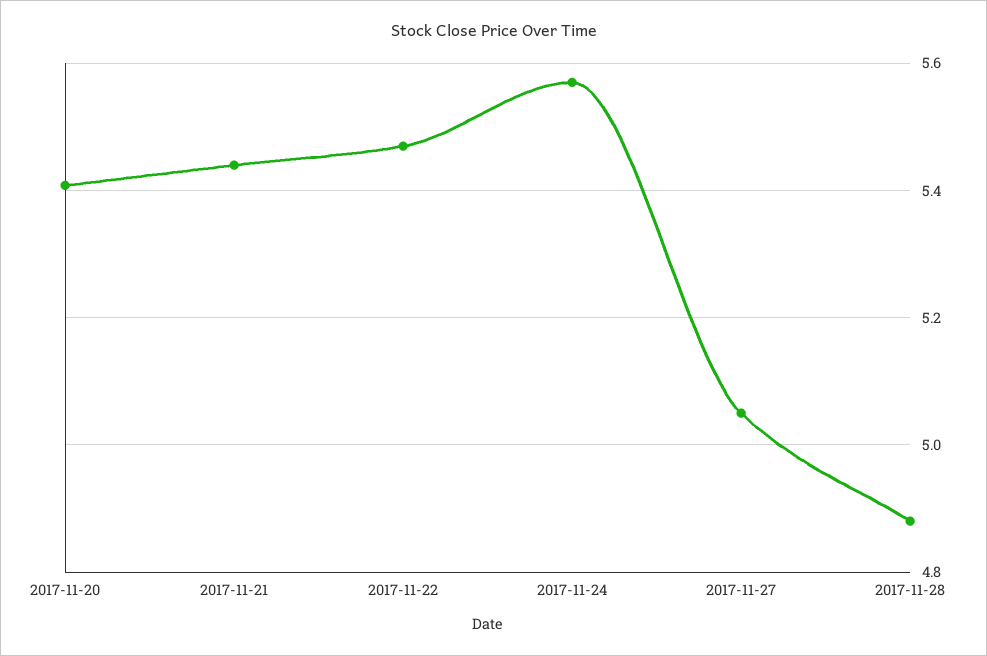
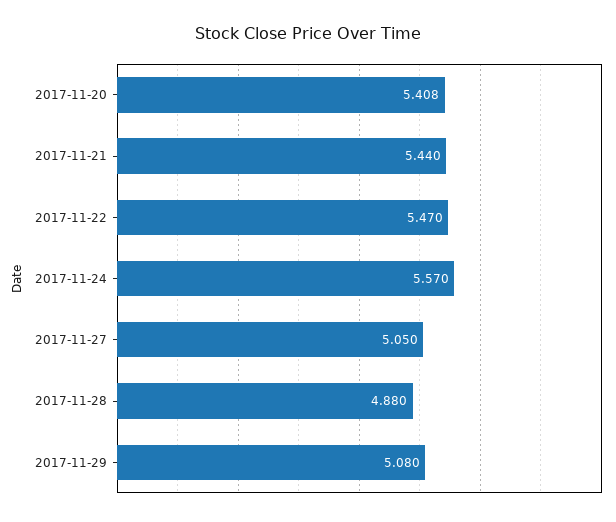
2017-11-29: none -> 5.08

